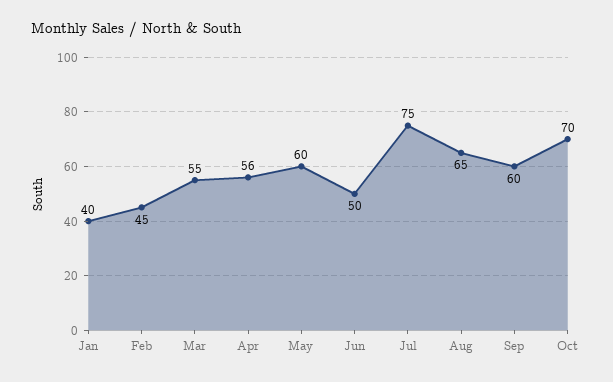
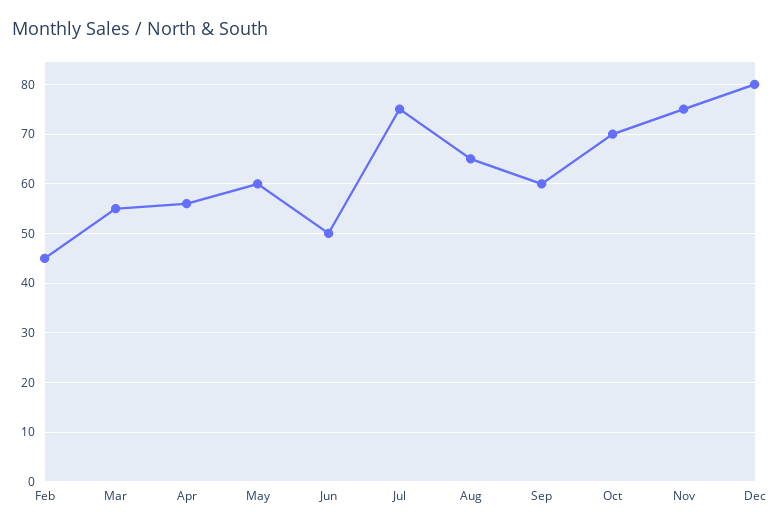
Jan: 40 -> none
Nov: none -> 75
Dec: none -> 80

